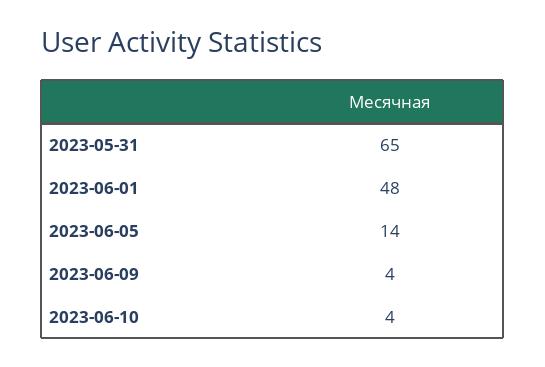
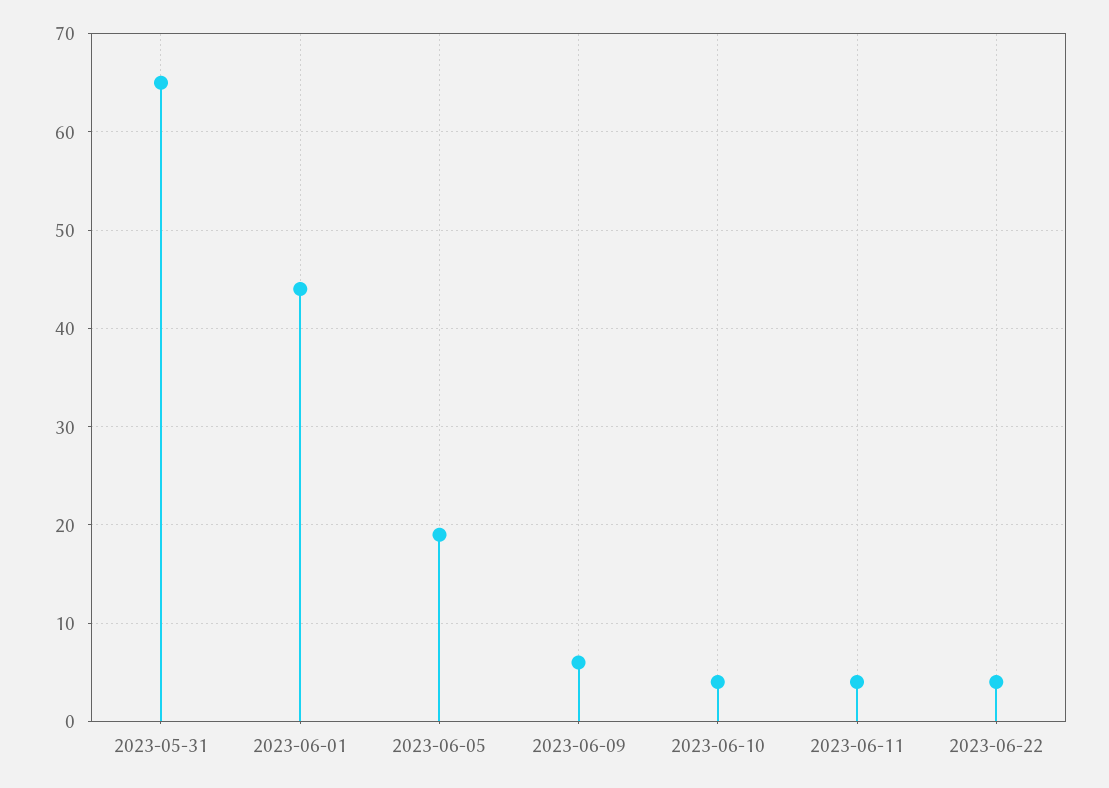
2023-06-01: 48 -> 44
2023-06-05: 14 -> 19
2023-06-09: 4 -> 6
2023-06-11: none -> 4
2023-06-22: none -> 4

